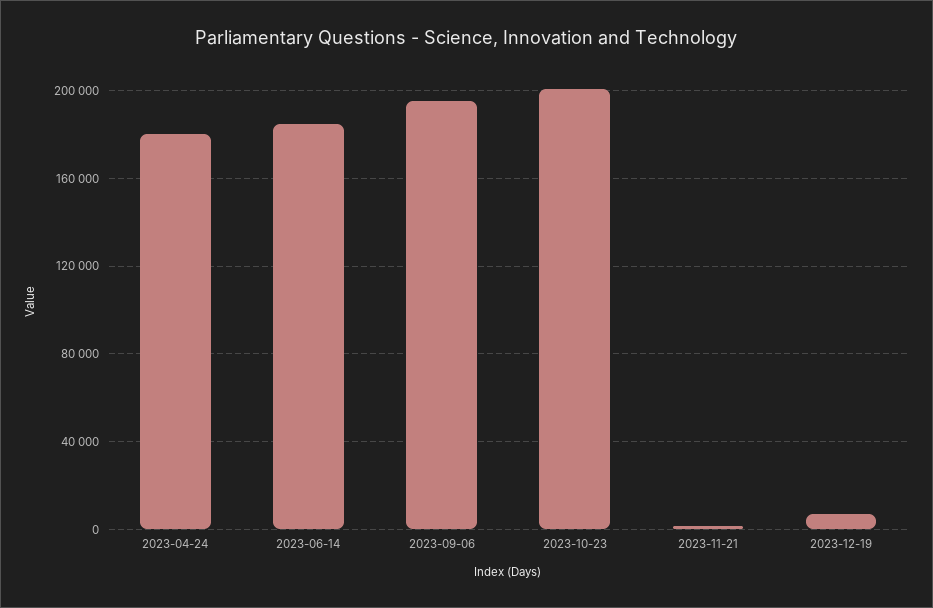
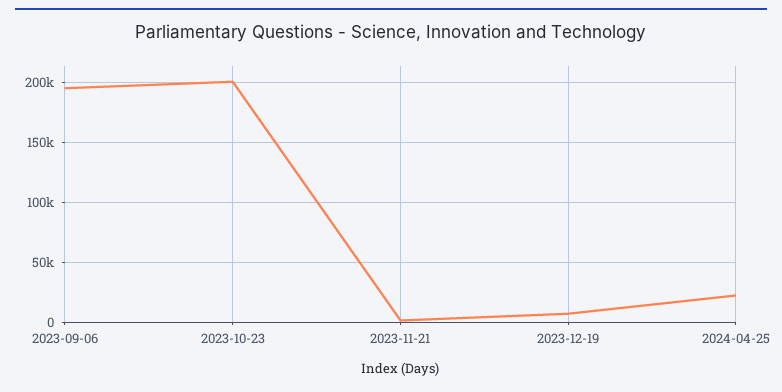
2023-04-24: 180000 -> none
2023-06-14: 185000 -> none
2024-04-25: none -> 20000

